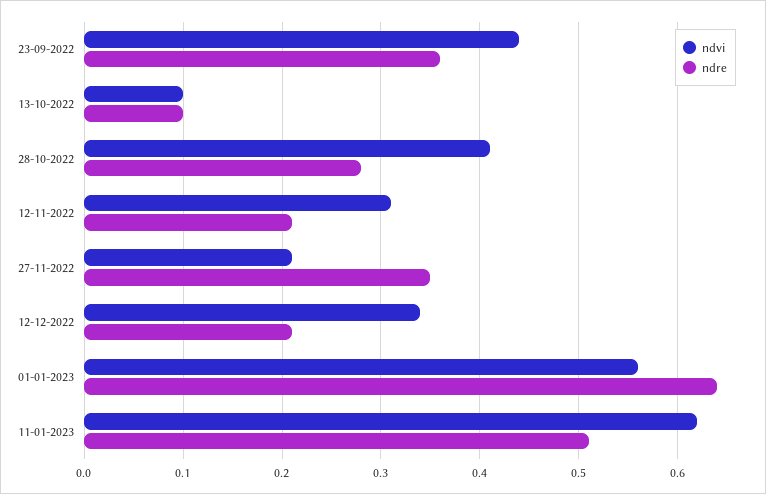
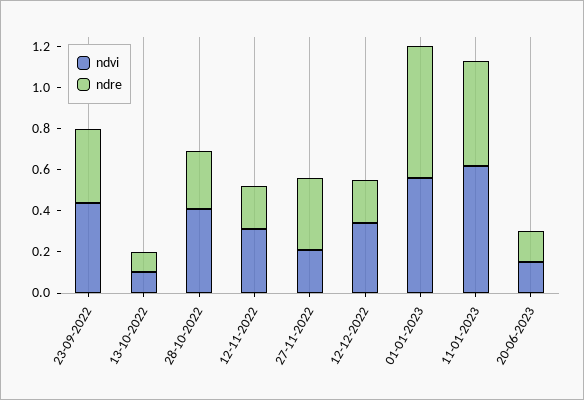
ndvi, 20-06-2023: none -> 0.15
ndre, 20-06-2023: none -> 0.15

